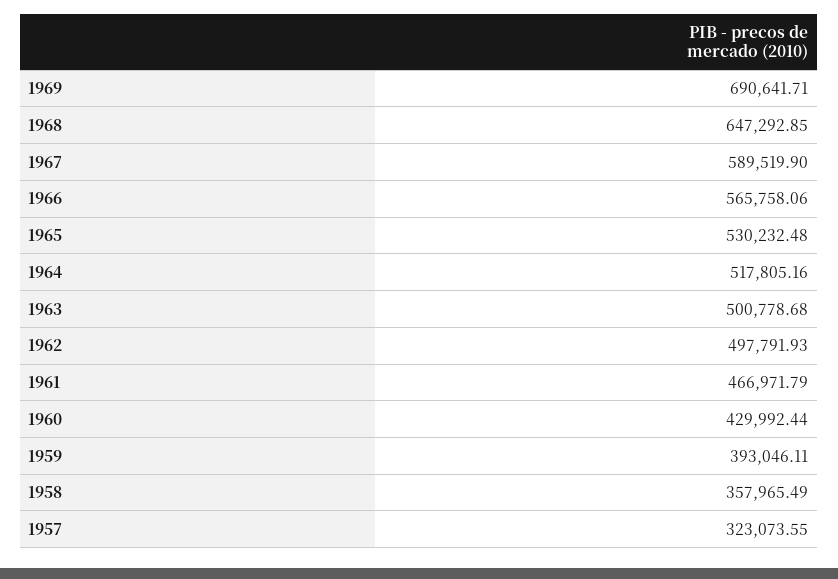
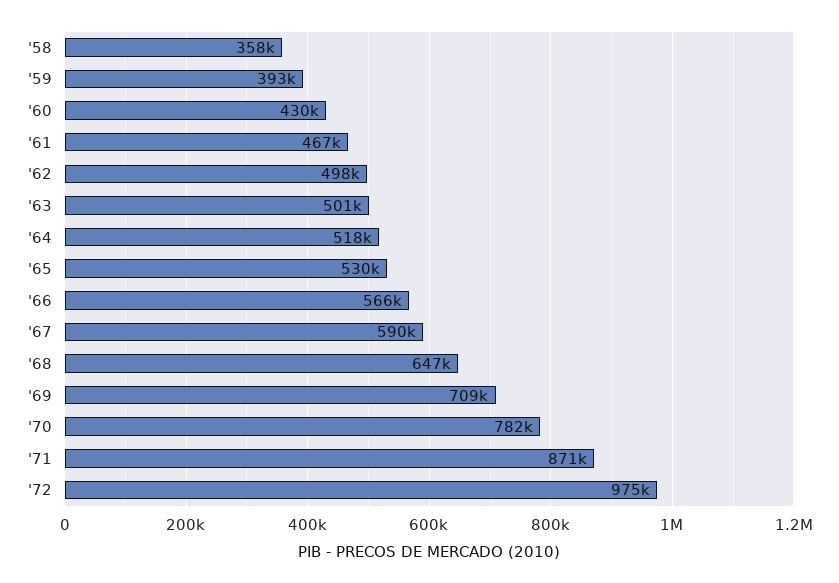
1969: 690641.71 -> 709000
1957: 323073.55 -> none
'70: none -> 782000
'71: none -> 871000
'72: none -> 975000

